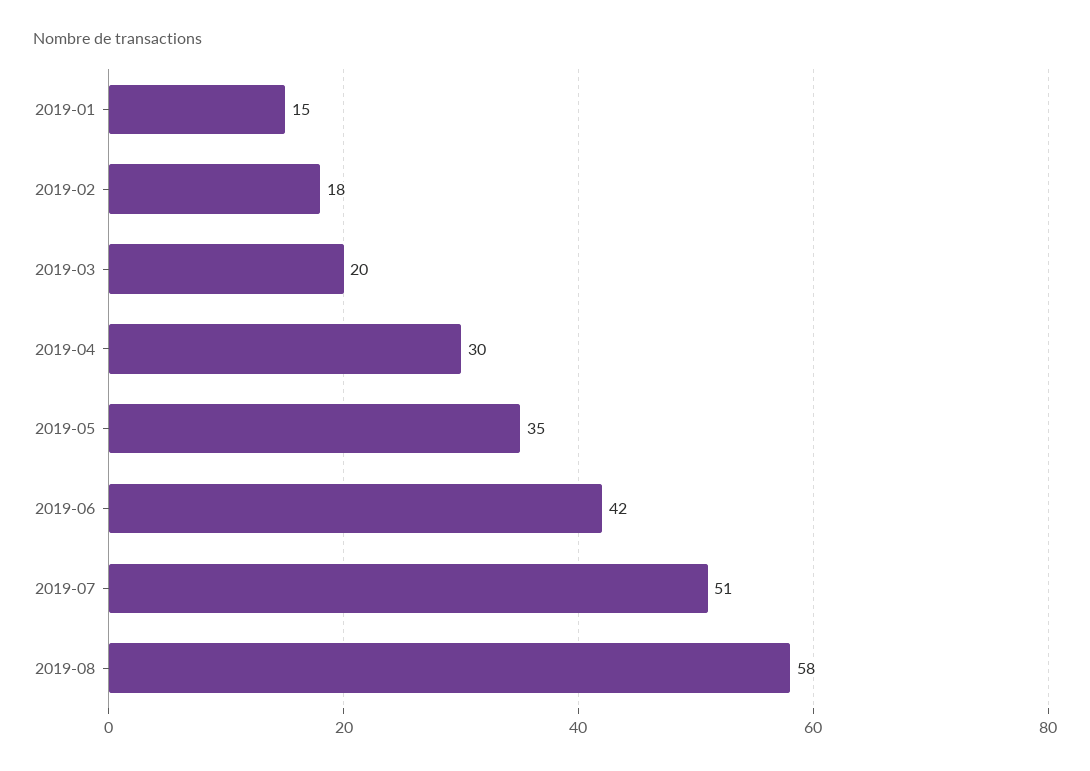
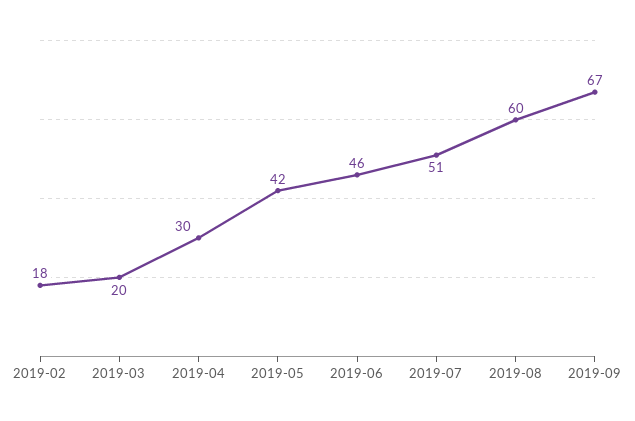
2019-01: 15 -> none
2019-05: 35 -> 42
2019-06: 42 -> 46
2019-08: 58 -> 60
2019-09: none -> 67

